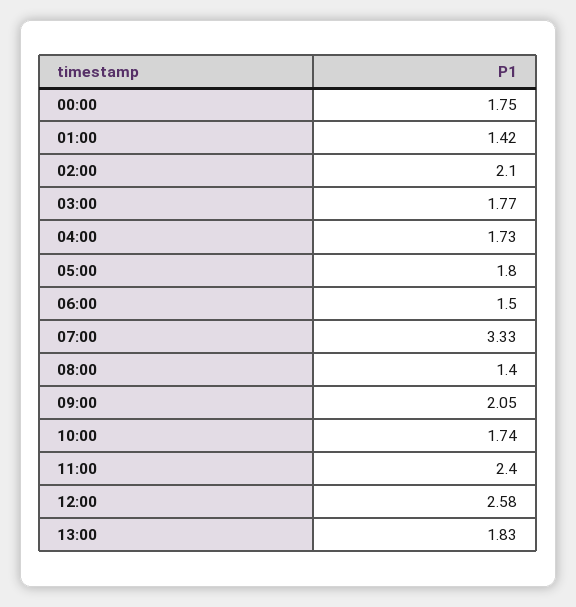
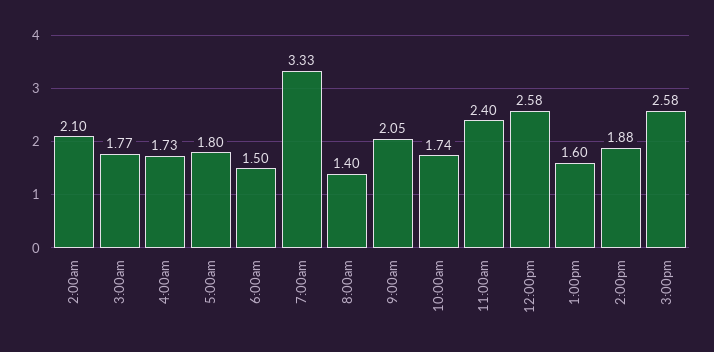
00:00: 1.75 -> none
01:00: 1.42 -> none
13:00: 1.83 -> 1.6
2:00pm: none -> 1.88
3:00pm: none -> 2.58

